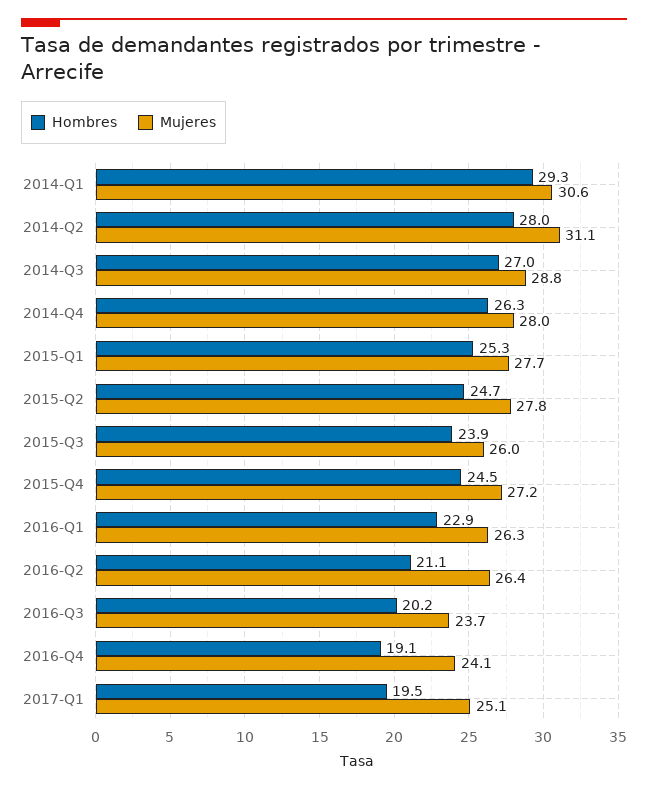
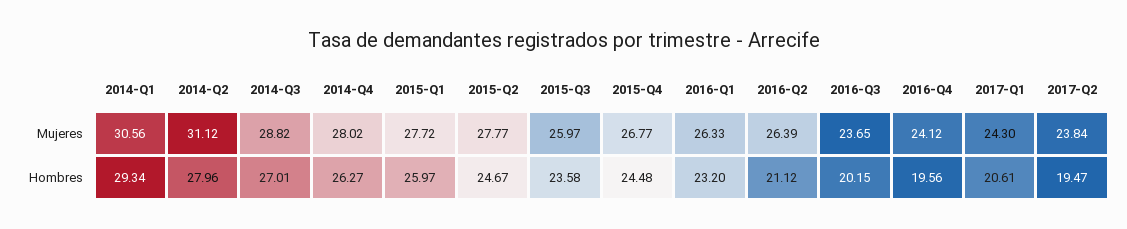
Hombres, 2015-Q1: 25.3 -> 25.97
Hombres, 2015-Q3: 23.9 -> 23.58
Mujeres, 2015-Q4: 27.2 -> 26.77
Hombres, 2016-Q1: 22.9 -> 23.2
Hombres, 2016-Q4: 19.1 -> 19.56
Hombres, 2017-Q1: 19.5 -> 20.61
Mujeres, 2017-Q1: 25.1 -> 24.3
Mujeres, 2017-Q2: none -> 23.84
Hombres, 2017-Q2: none -> 19.47

